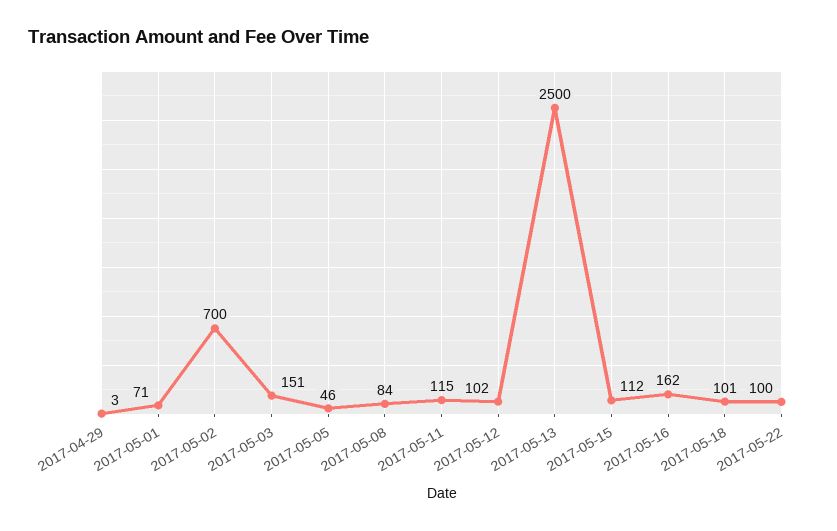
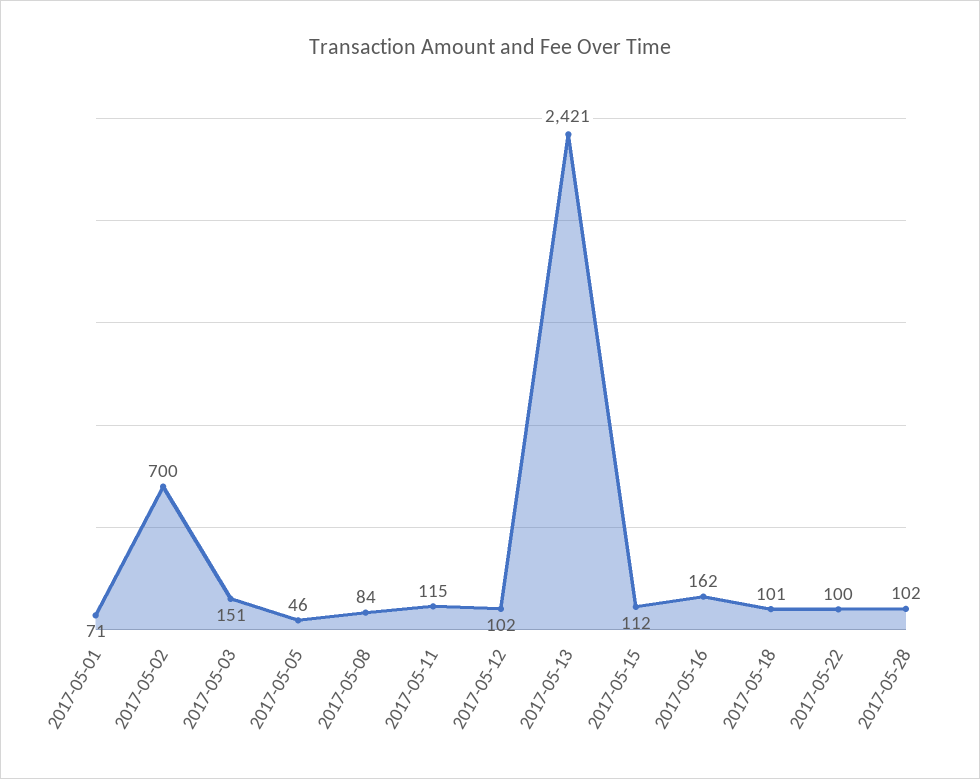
2017-04-29: 3 -> none
2017-05-13: 2500 -> 2421
2017-05-28: none -> 102

